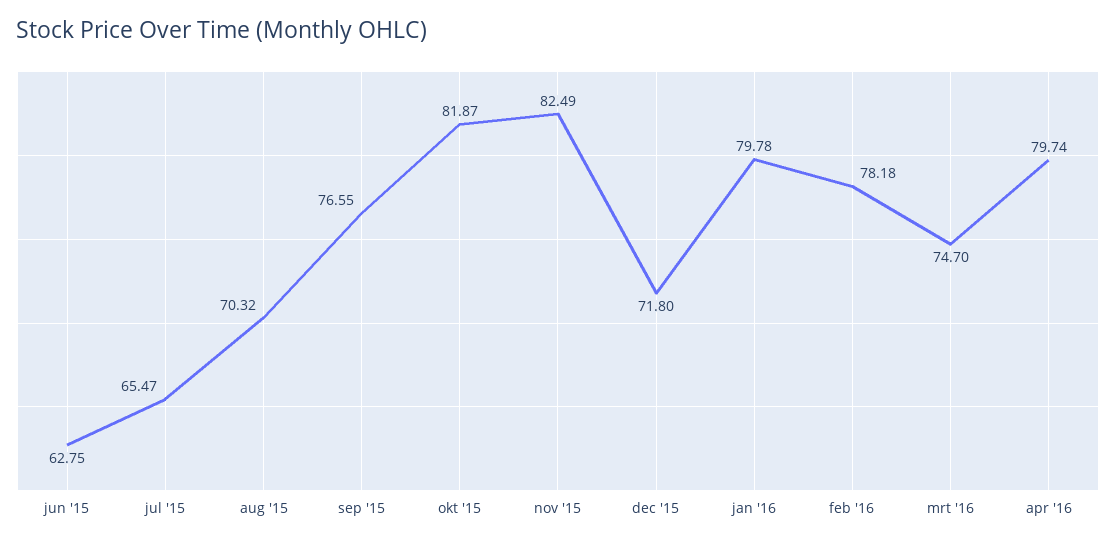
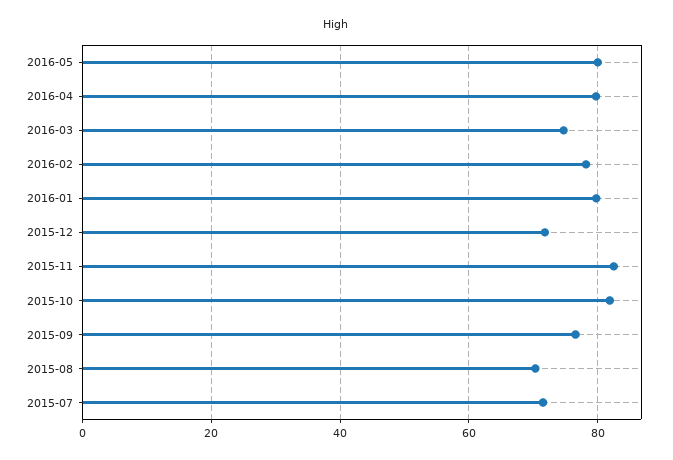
jun '15: 62.75 -> none
jul '15: 65.47 -> 72
2016-05: none -> 80

